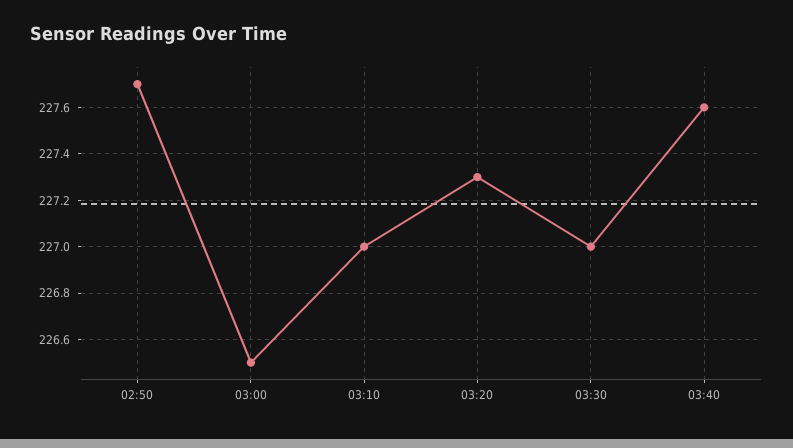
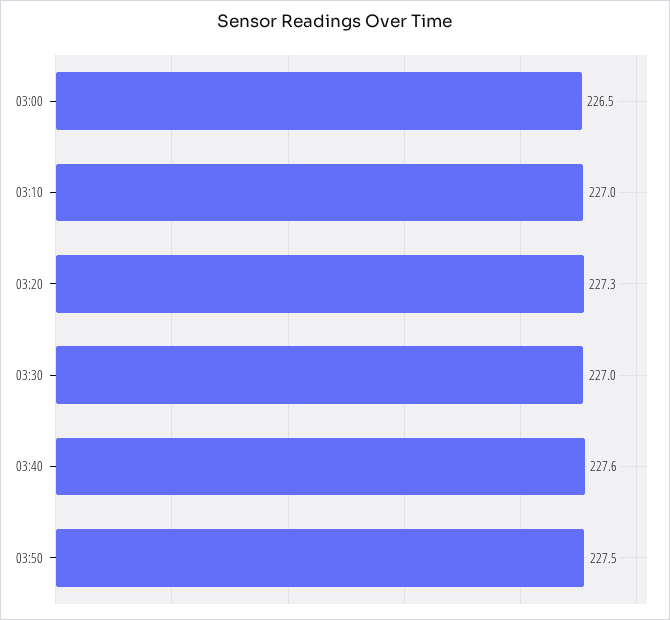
02:50: 227.7 -> none
03:50: none -> 227.5

